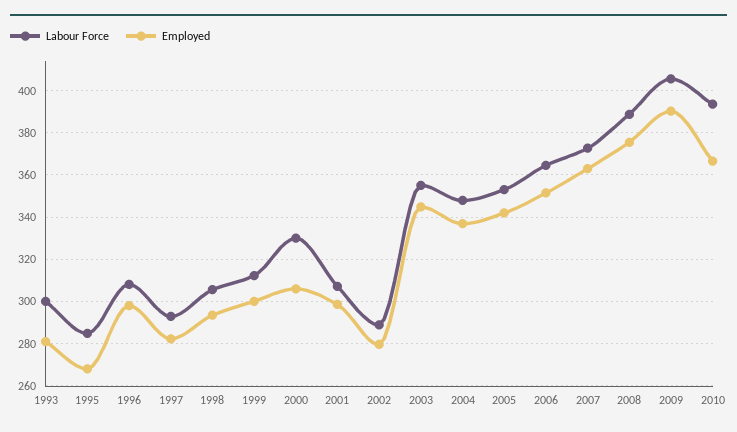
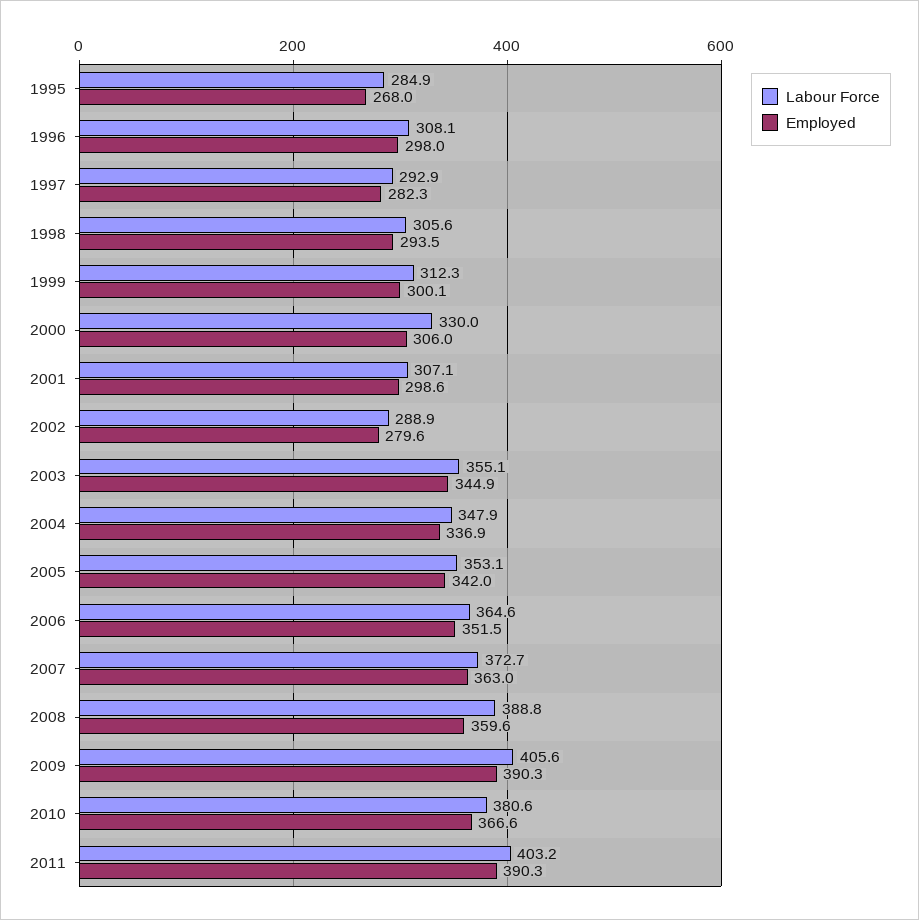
Labour Force, 1993: 300 -> none
Employed, 1993: 280 -> none
Employed, 2008: 375 -> 359.6
Labour Force, 2010: 395 -> 380.6
Labour Force, 2011: none -> 403.2
Employed, 2011: none -> 390.3

